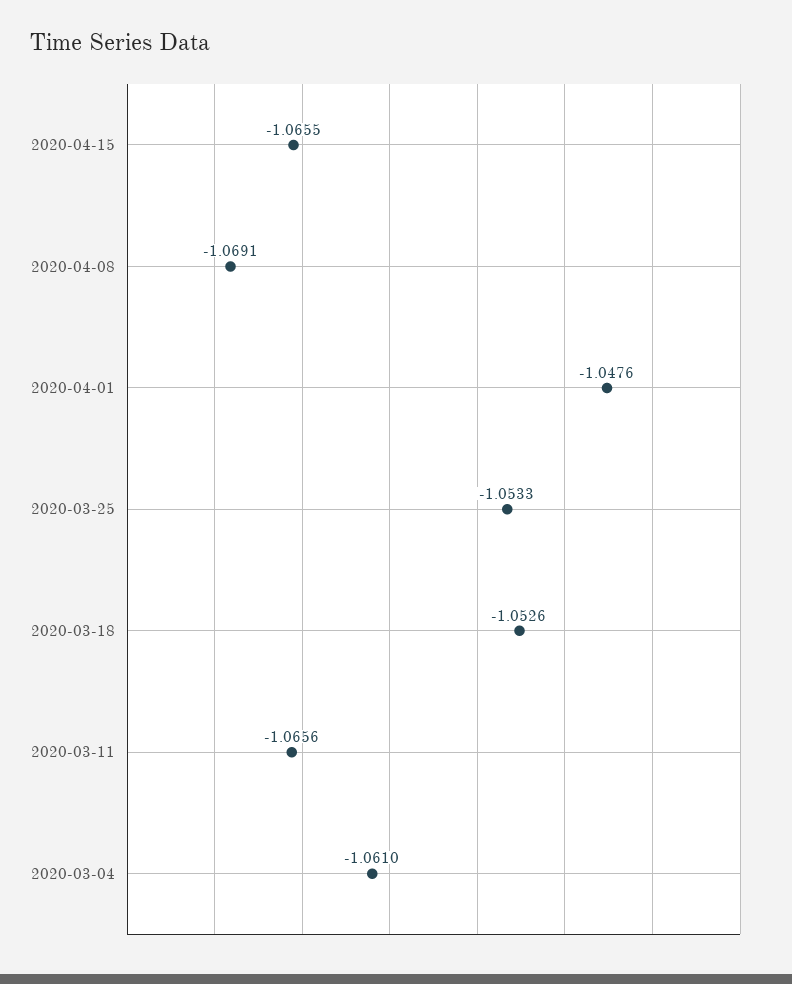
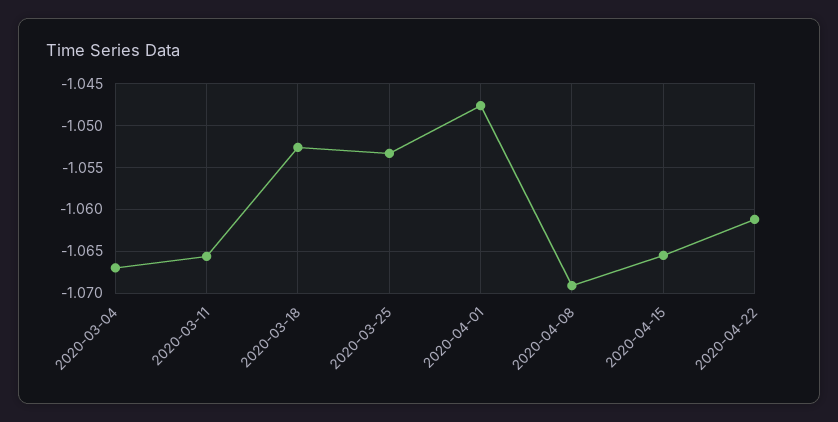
2020-03-04: -1.061 -> -1.067
2020-04-22: none -> -1.061

